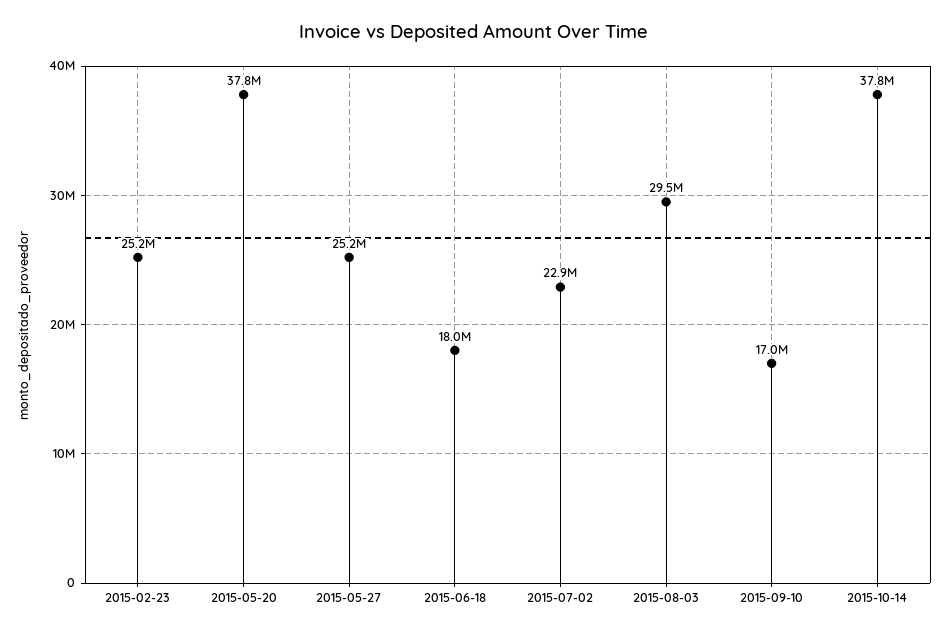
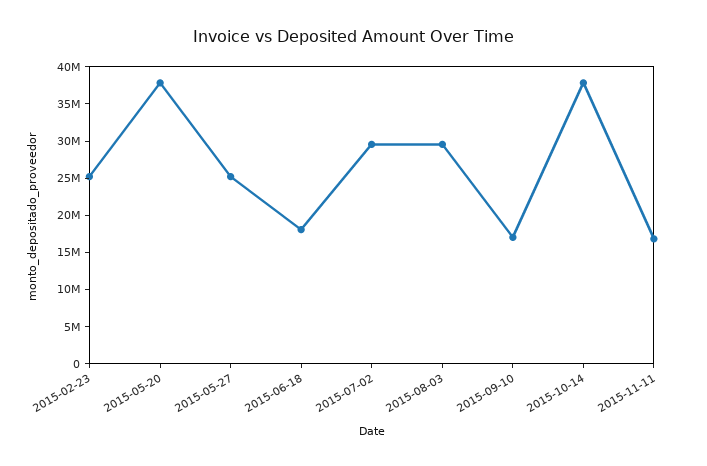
2015-07-02: 22900000 -> 30000000
2015-11-11: none -> 17500000

